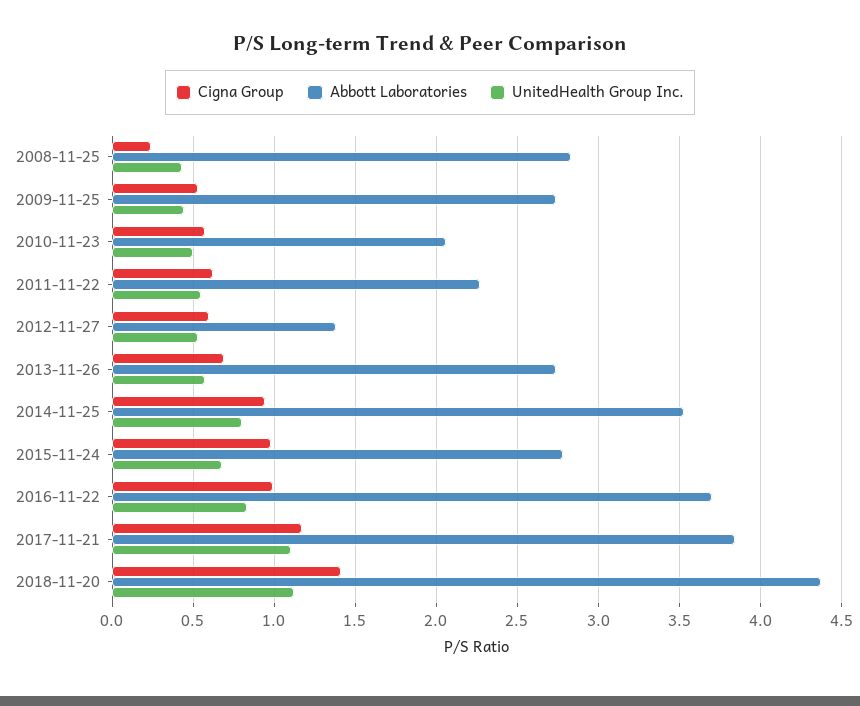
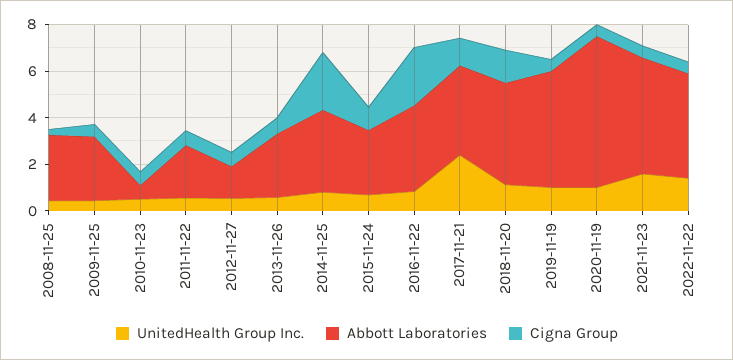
Abbott Laboratories, 2010-11-23: 2.05 -> 0.5
Cigna Group, 2014-11-25: 0.95 -> 2.5
Cigna Group, 2016-11-22: 1 -> 2.5
UnitedHealth Group Inc., 2017-11-21: 1.1 -> 2.5
UnitedHealth Group Inc., 2019-11-19: none -> 1
Abbott Laboratories, 2019-11-19: none -> 5
Cigna Group, 2019-11-19: none -> 0.5
UnitedHealth Group Inc., 2020-11-19: none -> 1
Abbott Laboratories, 2020-11-19: none -> 6.5
Cigna Group, 2020-11-19: none -> 0.5
UnitedHealth Group Inc., 2021-11-23: none -> 1.5
Abbott Laboratories, 2021-11-23: none -> 5
Cigna Group, 2021-11-23: none -> 0.5
UnitedHealth Group Inc., 2022-11-22: none -> 1.5
Abbott Laboratories, 2022-11-22: none -> 4.5
Cigna Group, 2022-11-22: none -> 0.5

